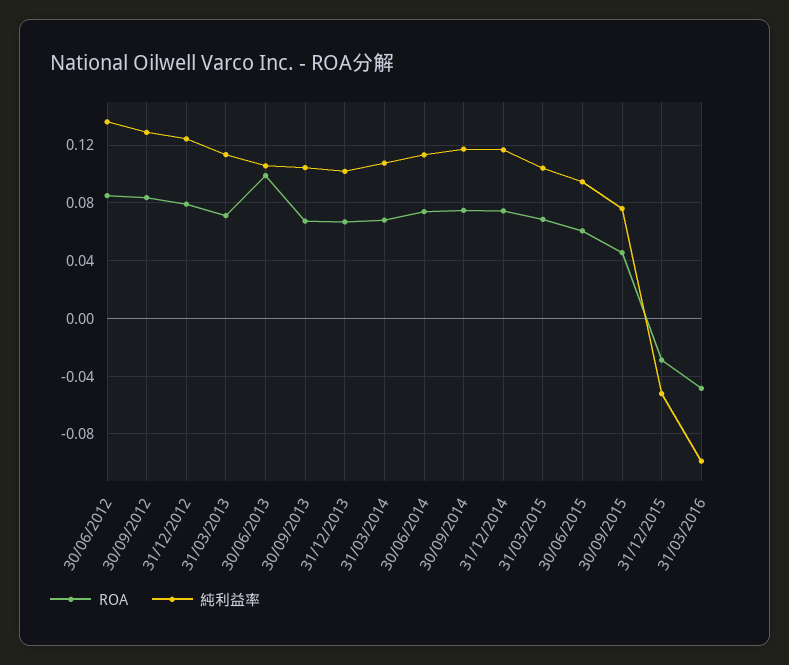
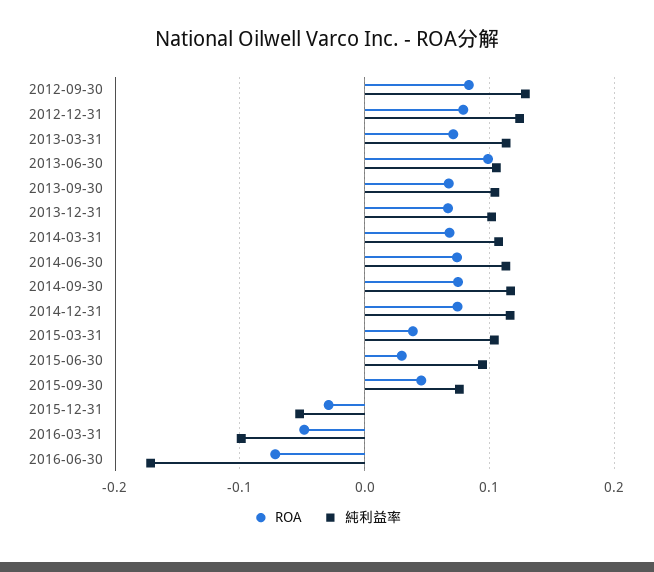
ROA, 30/06/2012: 0.085 -> none
純利益率, 30/06/2012: 0.135 -> none
ROA, 31/03/2015: 0.07 -> 0.04
ROA, 30/06/2015: 0.06 -> 0.03
ROA, 2016-06-30: none -> -0.07
純利益率, 2016-06-30: none -> -0.17

